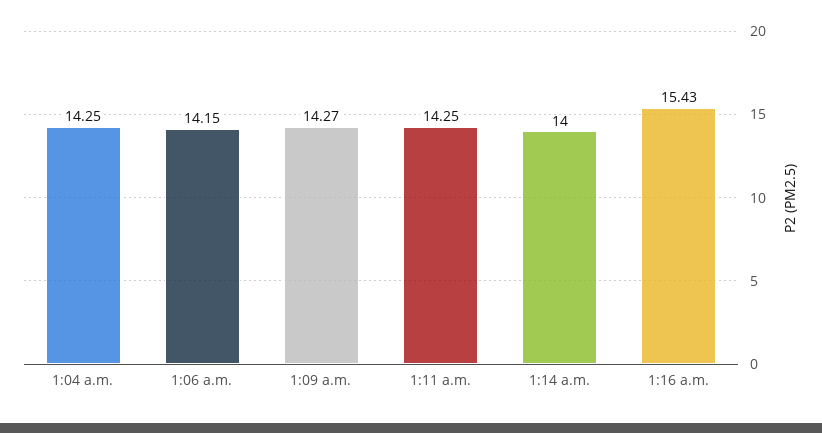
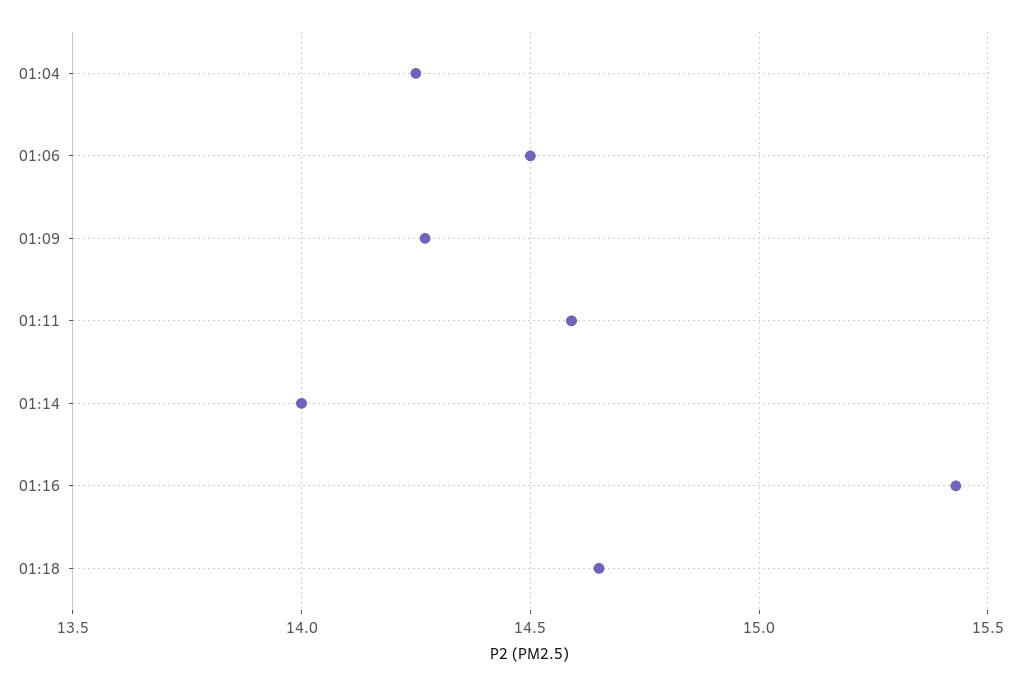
1:06 a.m.: 14.15 -> 14.5
1:11 a.m.: 14.25 -> 14.6
01:18: none -> 14.65

